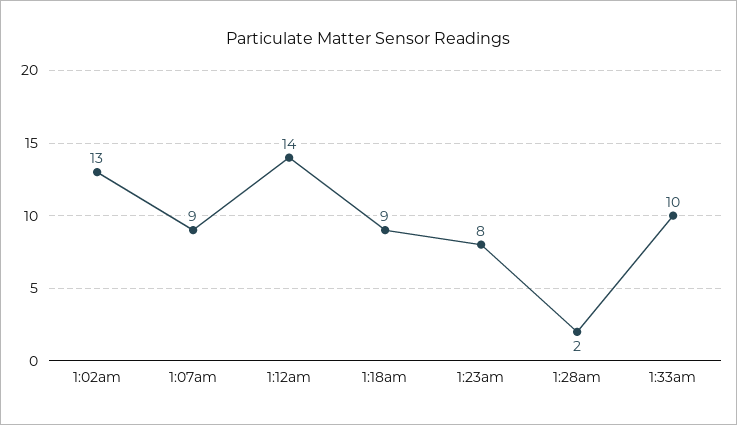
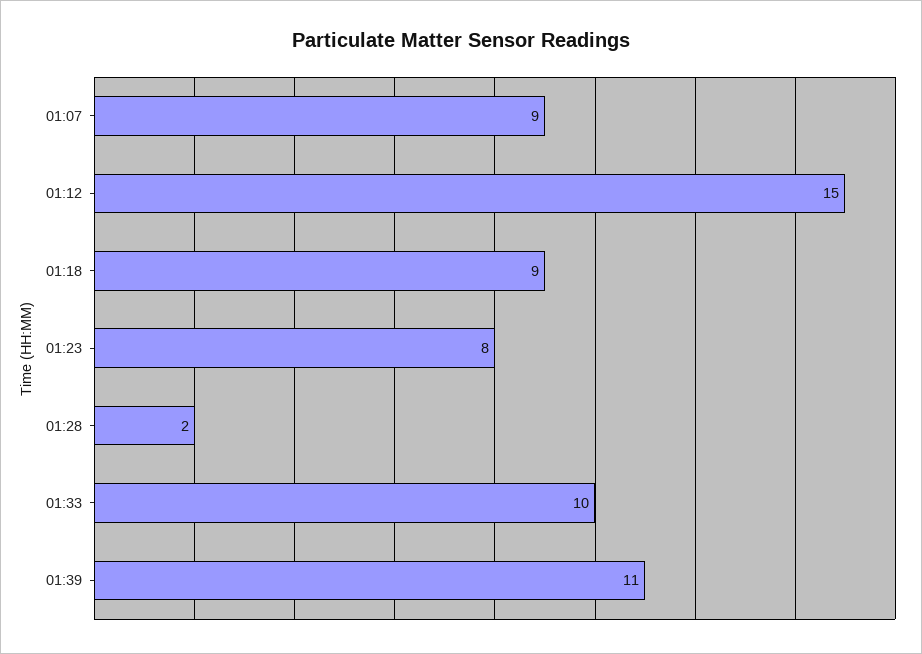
1:02am: 13 -> none
1:12am: 14 -> 15
01:39: none -> 11

